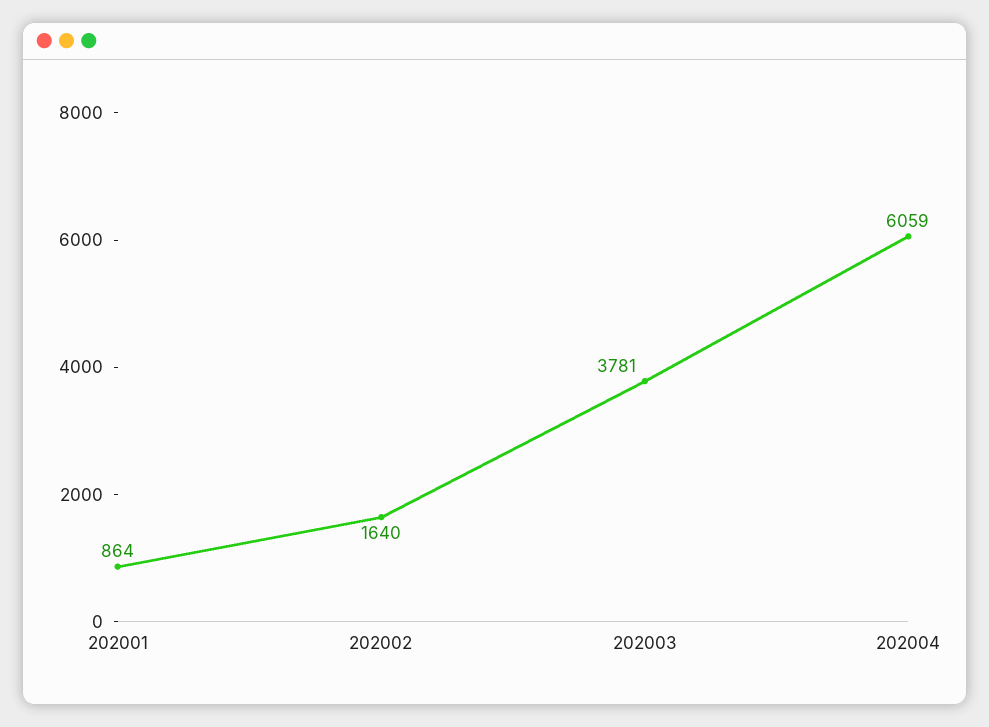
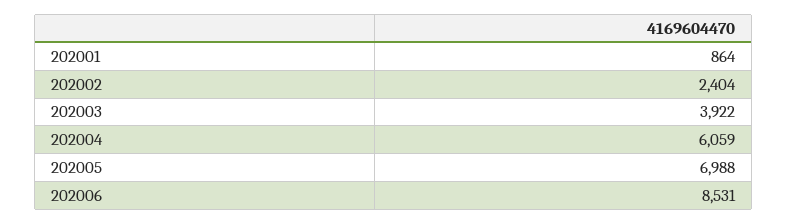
202002: 1640 -> 2404
202003: 3781 -> 3922
202005: none -> 6988
202006: none -> 8531

